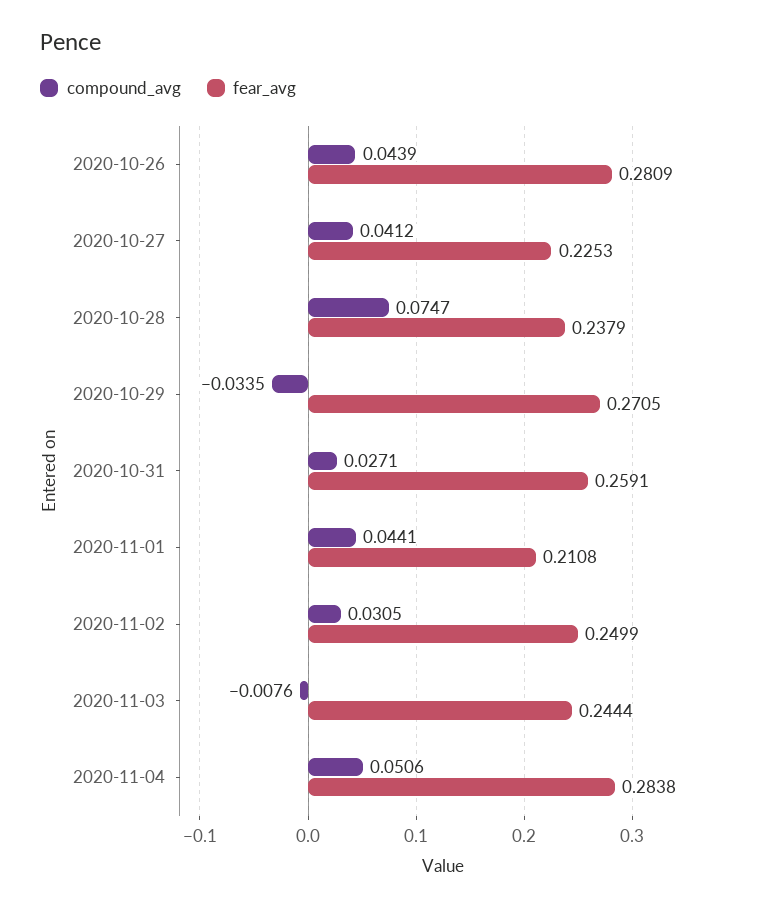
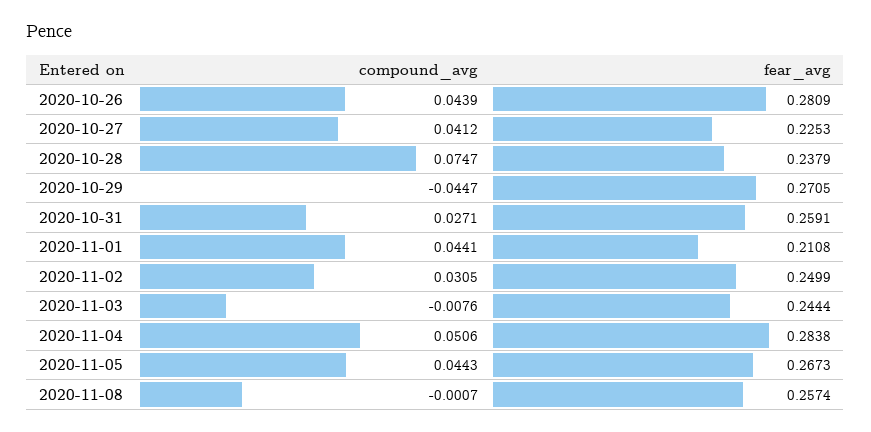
compound_avg, 2020-10-29: -0.0335 -> -0.0447
compound_avg, 2020-11-05: none -> 0.0443
fear_avg, 2020-11-05: none -> 0.2673
compound_avg, 2020-11-08: none -> -0.0007
fear_avg, 2020-11-08: none -> 0.2574

